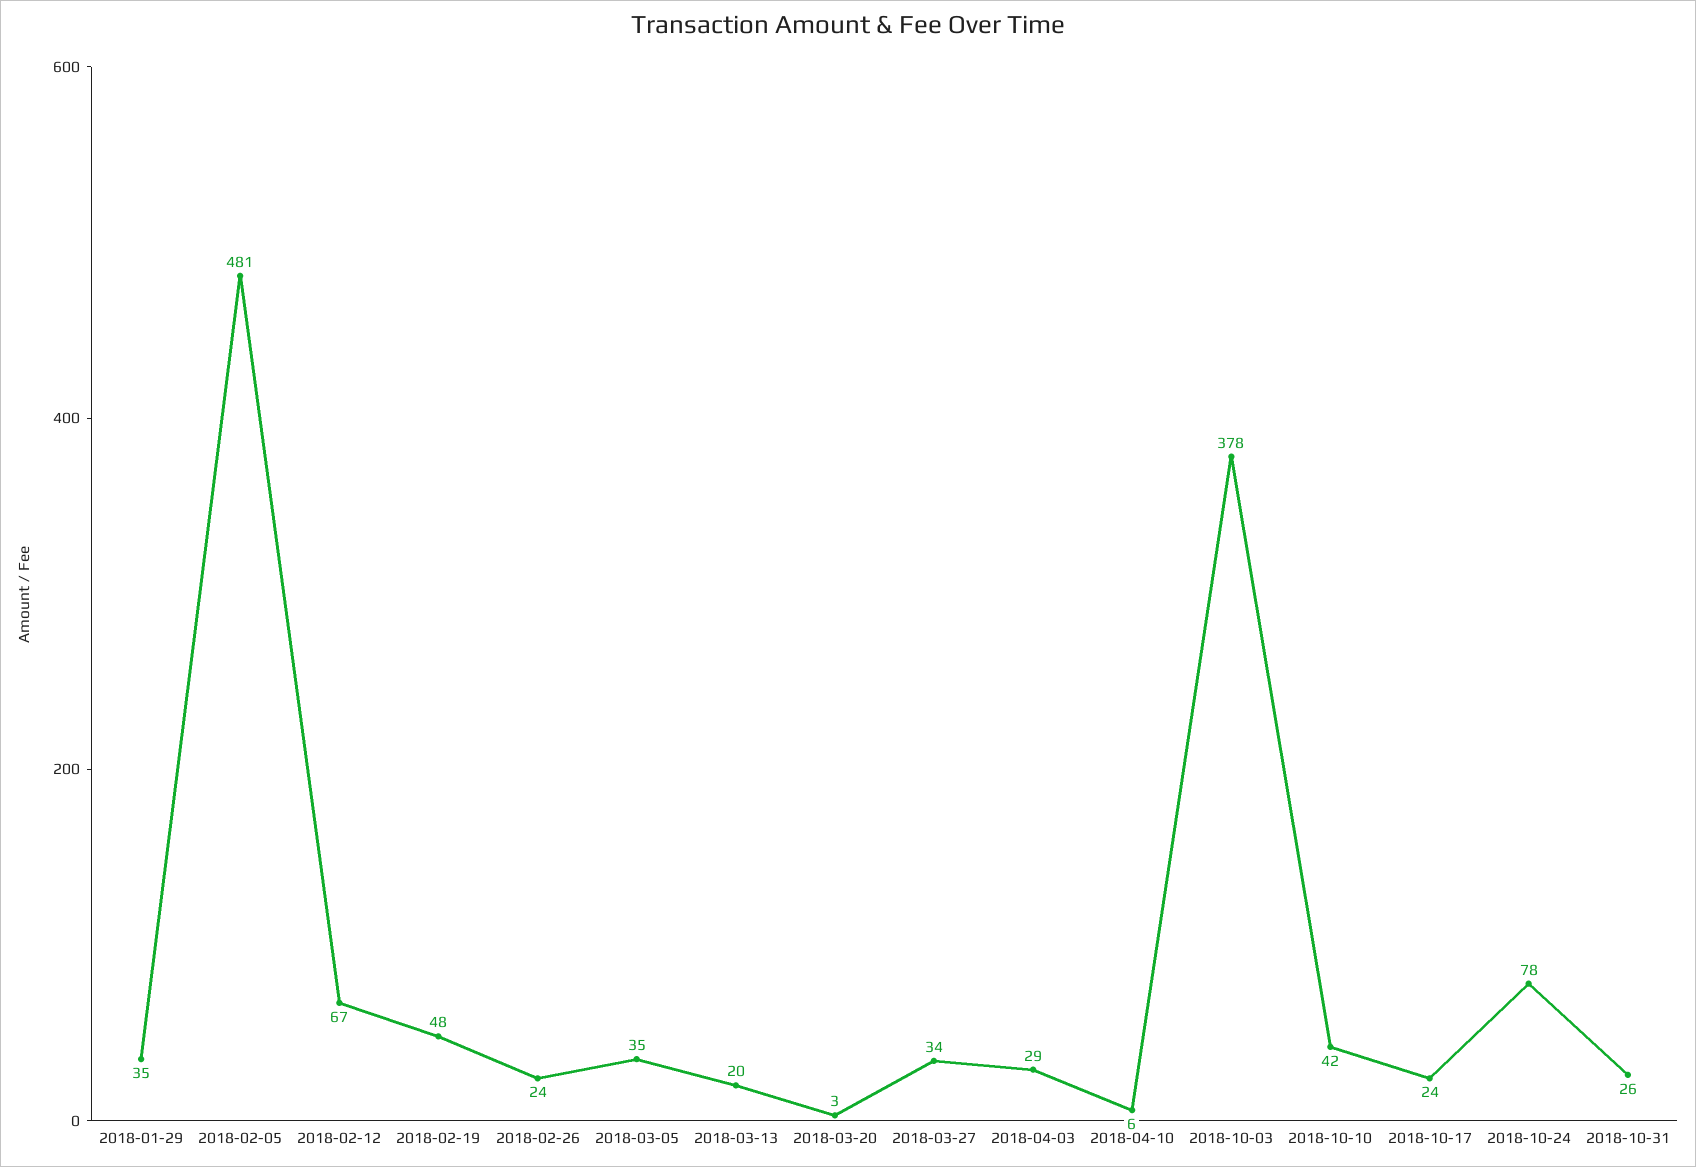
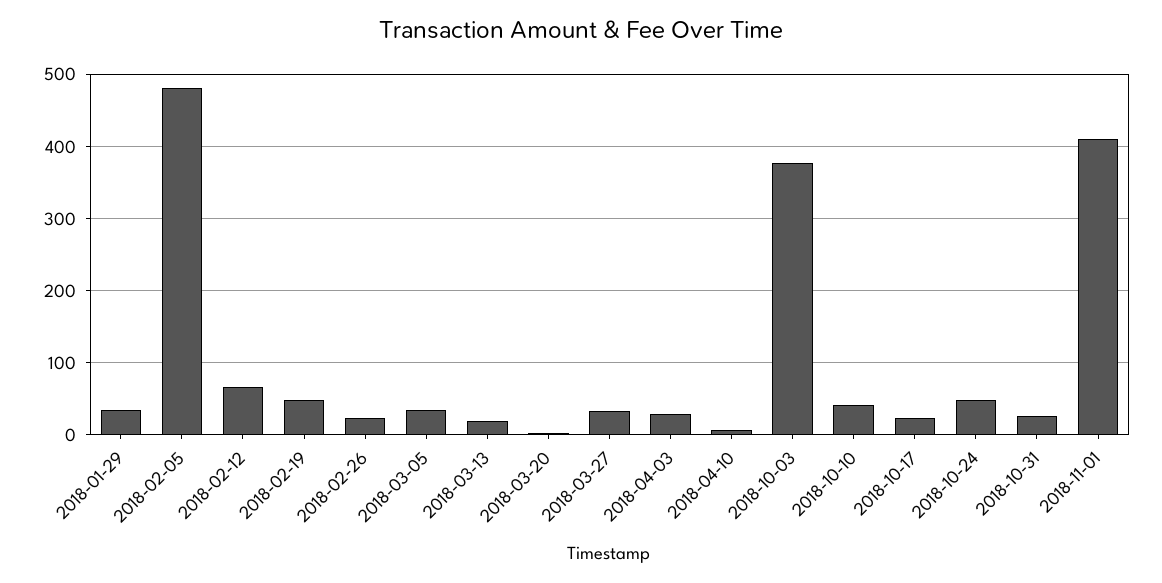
2018-10-24: 78 -> 50
2018-11-01: none -> 410

